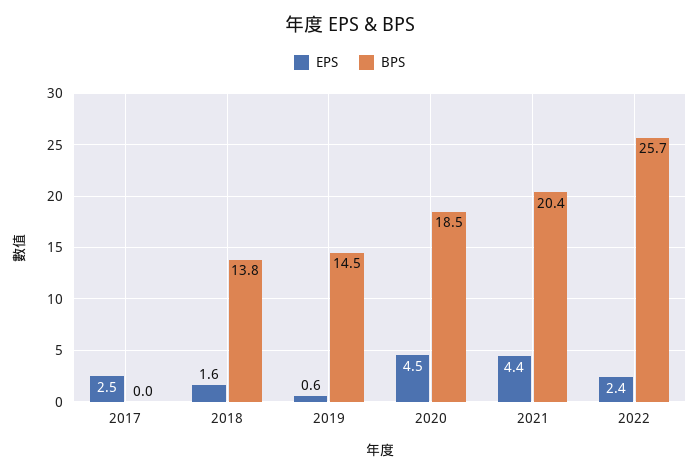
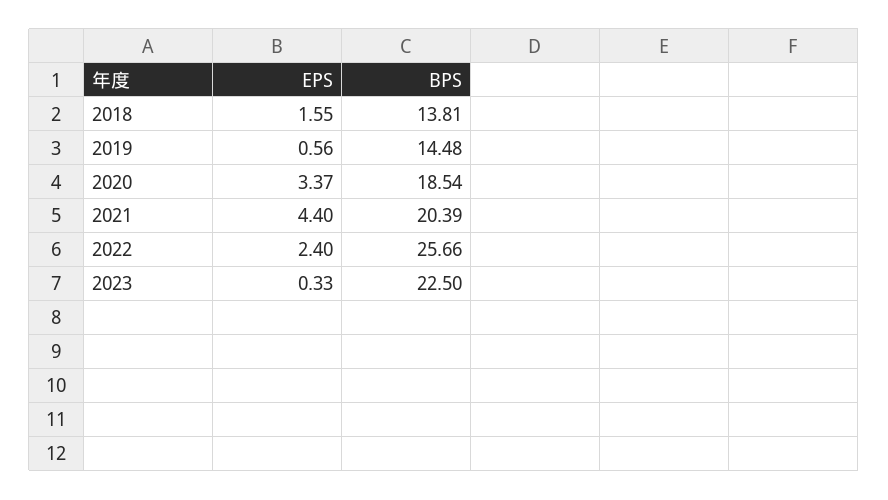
EPS, 2017: 2.5 -> none
BPS, 2017: 0 -> none
EPS, 2020: 4.5 -> 3.37
EPS, 2023: none -> 0.33
BPS, 2023: none -> 22.5

